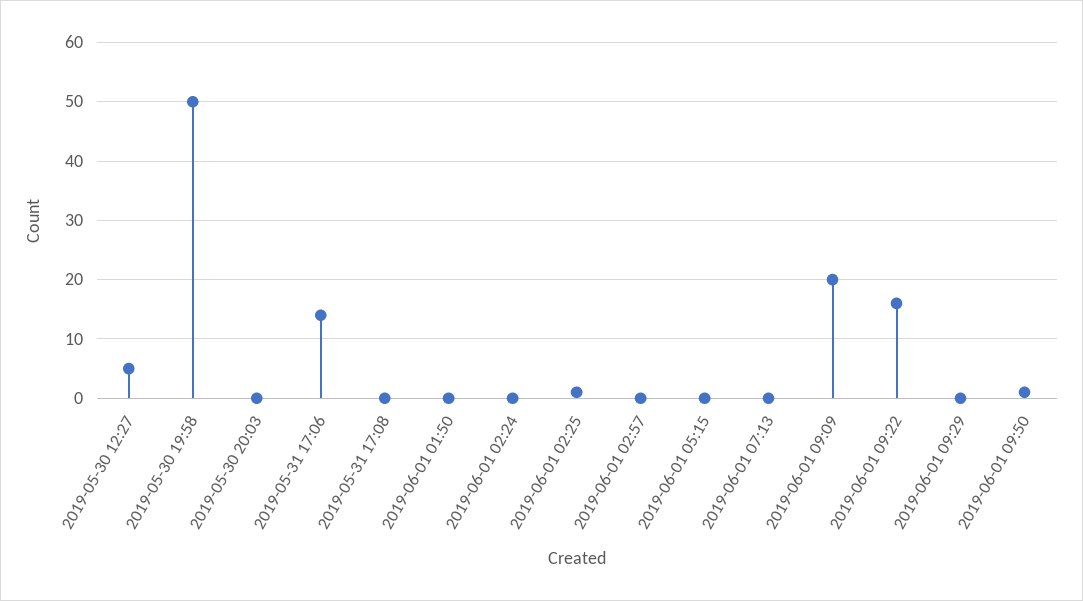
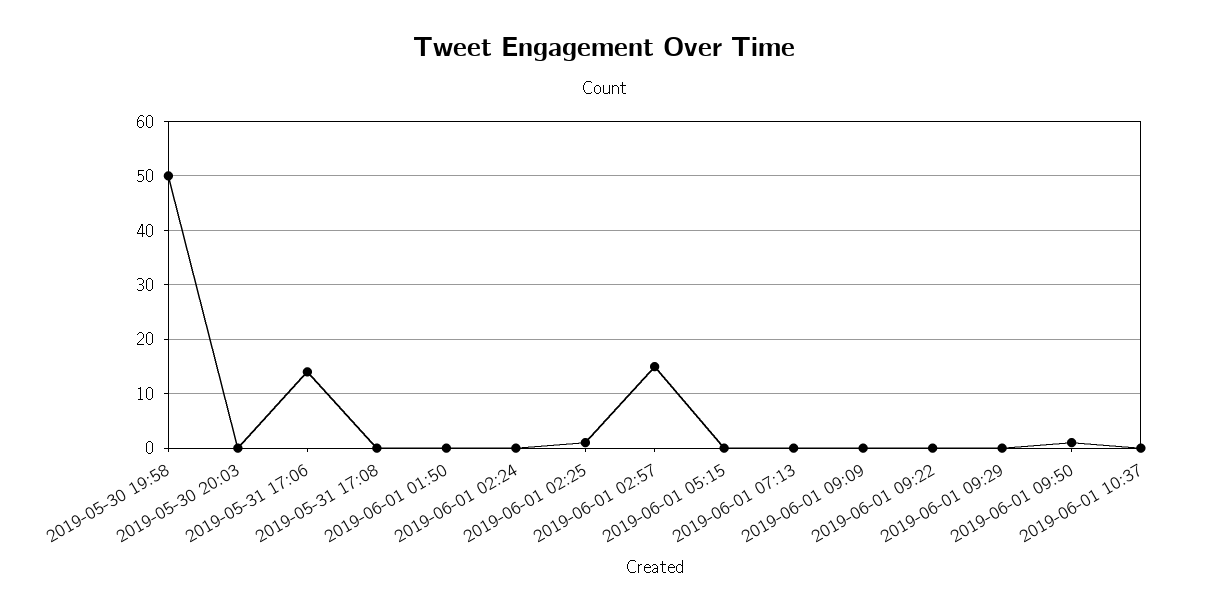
2019-05-30 12:27: 5 -> none
2019-06-01 02:57: 0 -> 15
2019-06-01 09:09: 20 -> 0
2019-06-01 09:22: 15 -> 0
2019-06-01 10:37: none -> 0

